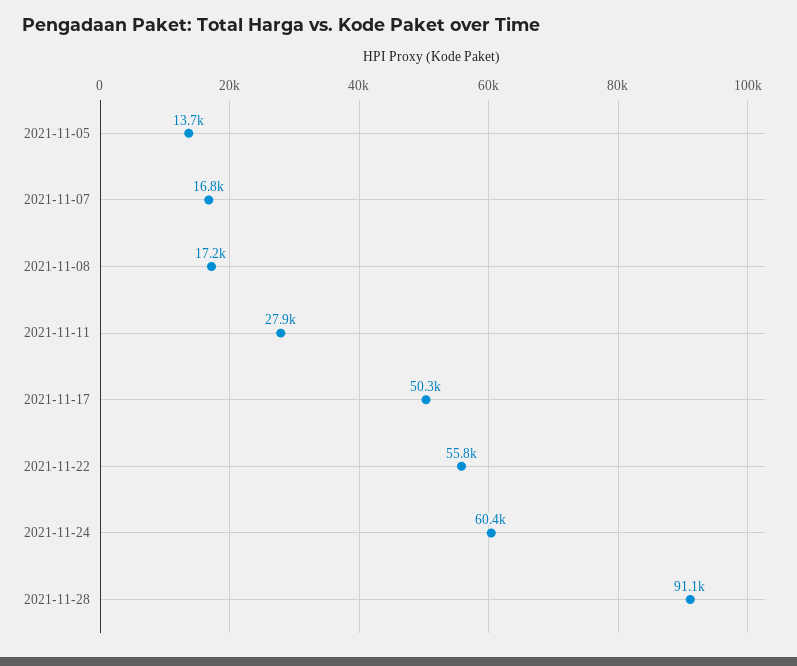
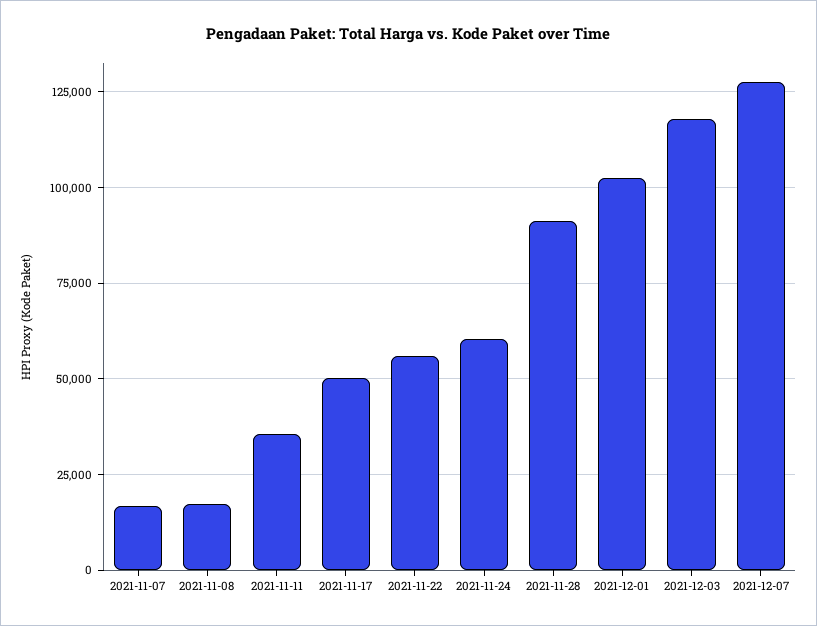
2021-11-05: 13700 -> none
2021-11-11: 27900 -> 35000
2021-12-01: none -> 102500
2021-12-03: none -> 117500
2021-12-07: none -> 127500

